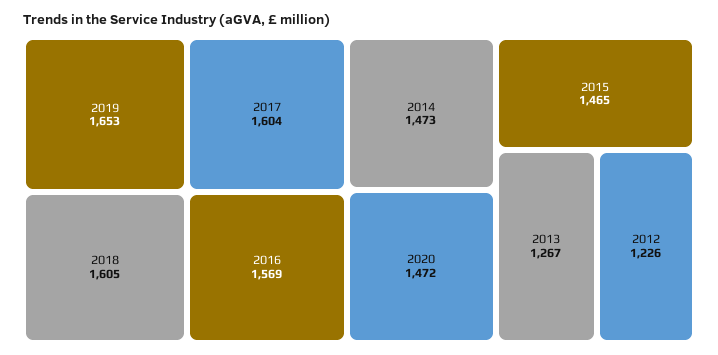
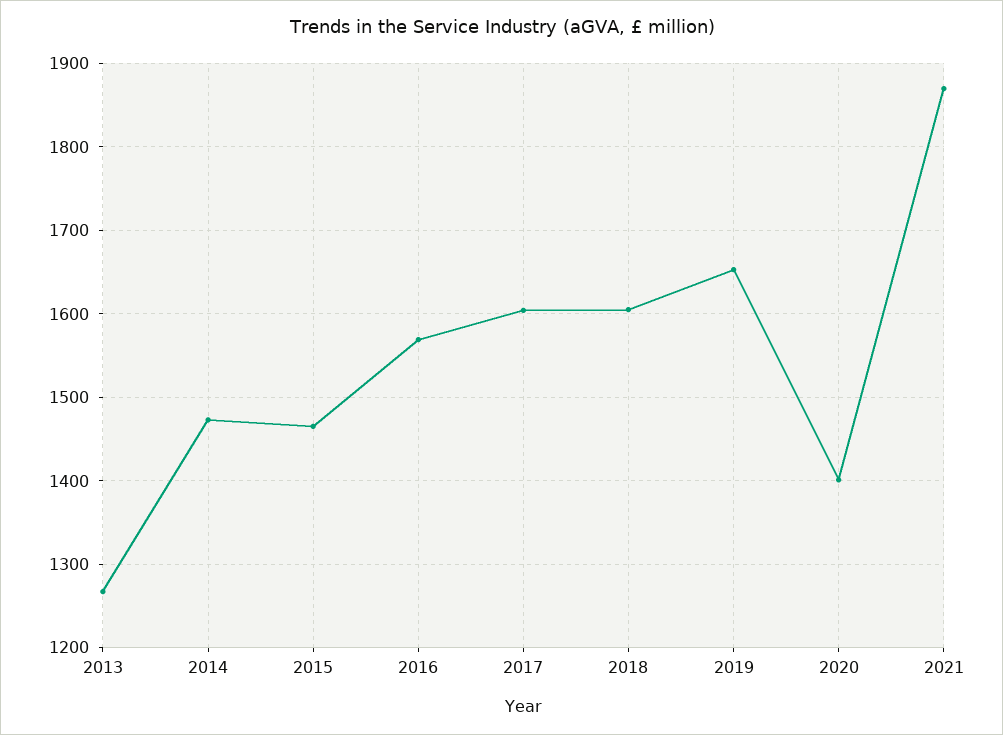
2020: 1472 -> 1400
2012: 1226 -> none
2021: none -> 1870

